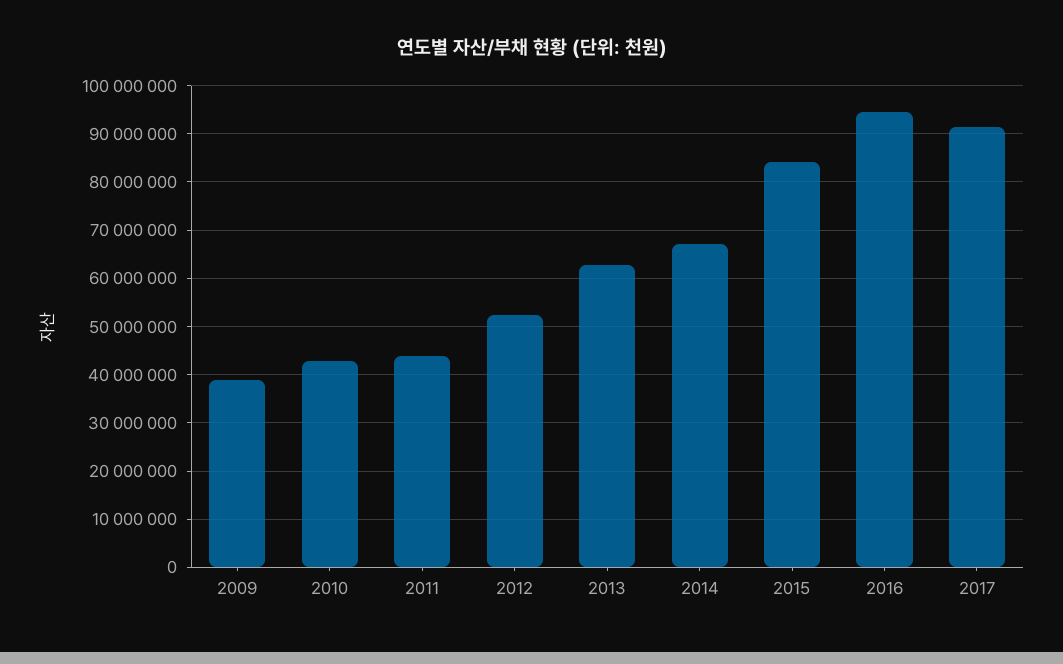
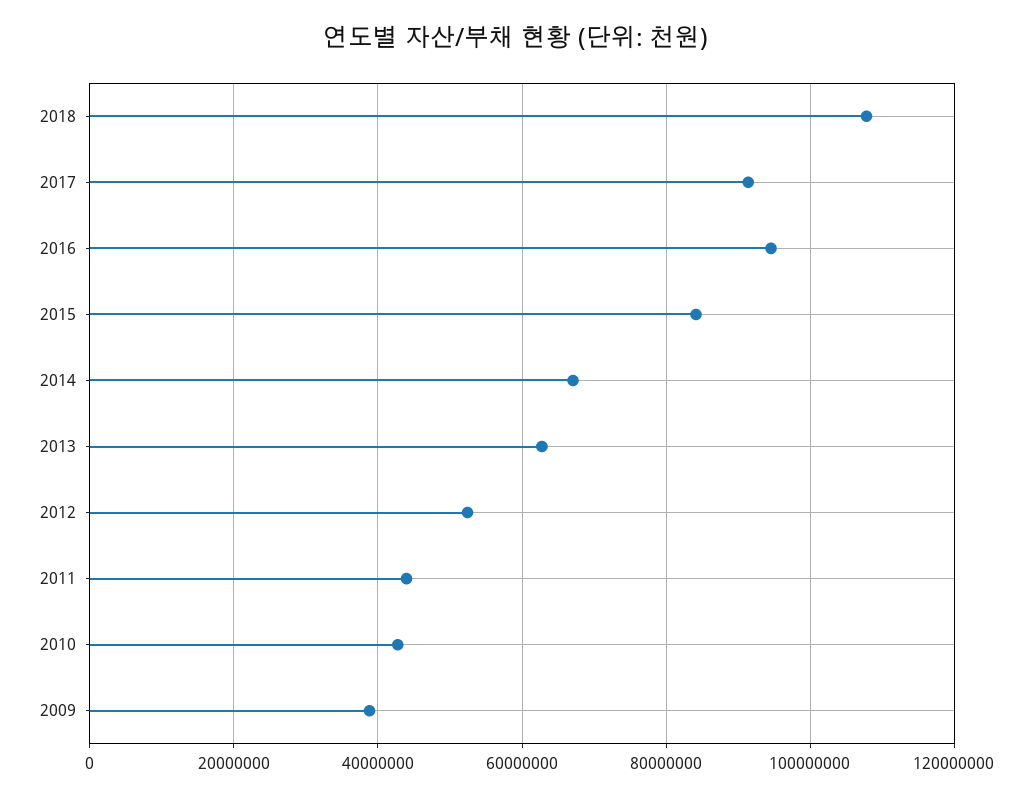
2018: none -> 108000000

